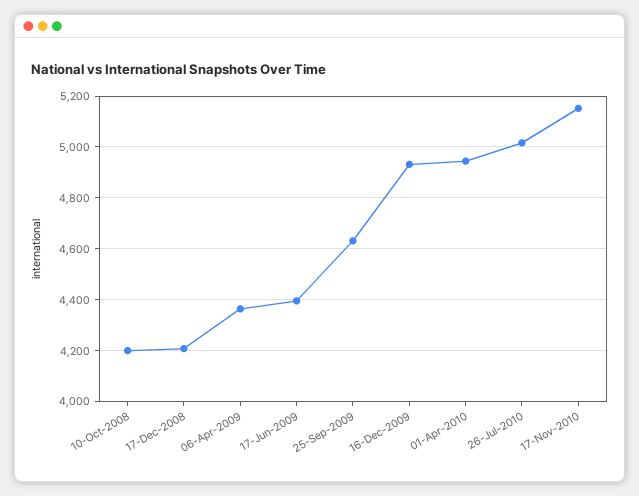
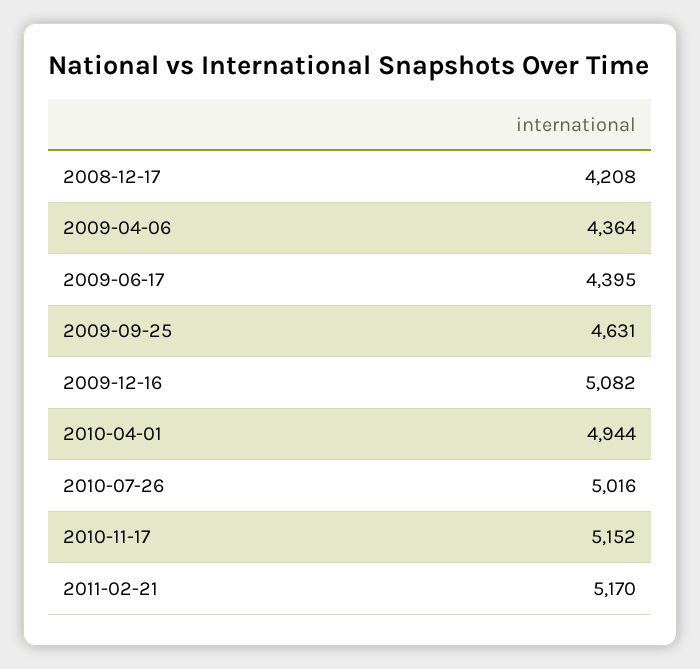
10-Oct-2008: 4200 -> none
16-Dec-2009: 4925 -> 5082
2011-02-21: none -> 5170

